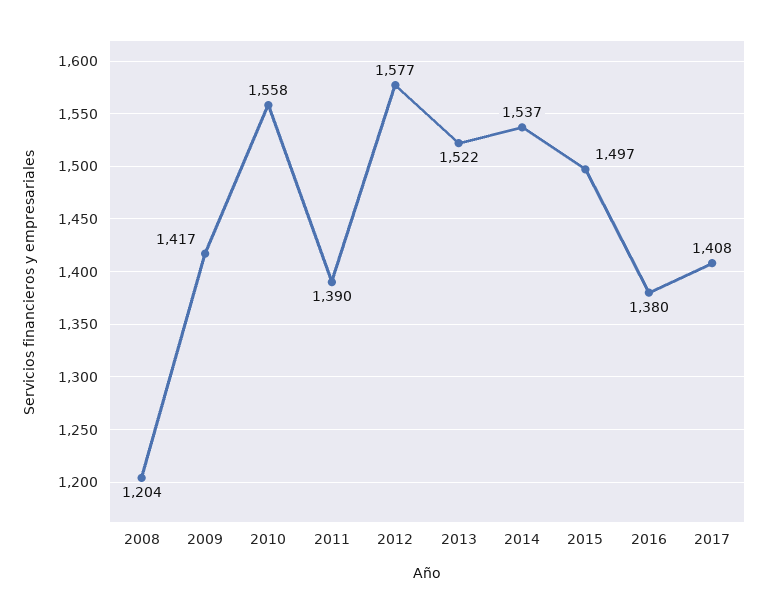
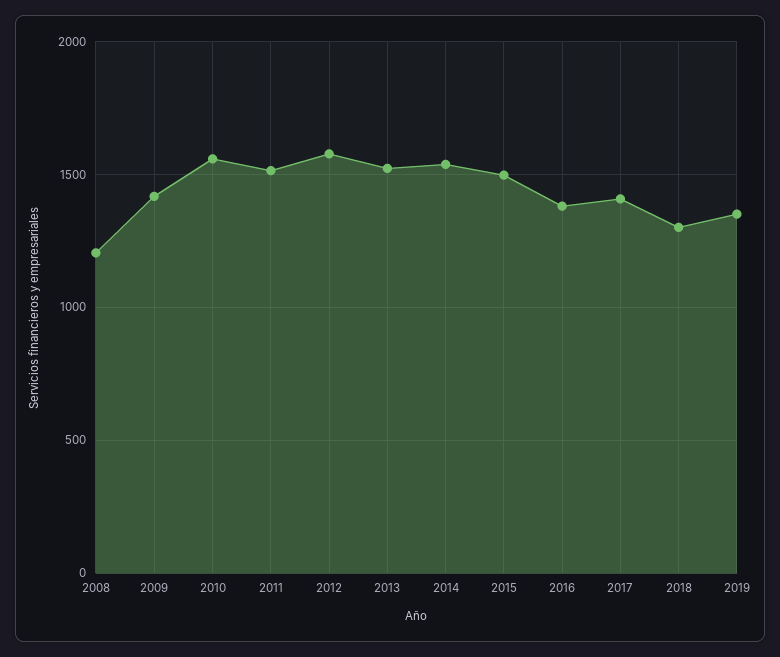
2011: 1390 -> 1500
2018: none -> 1300
2019: none -> 1350

